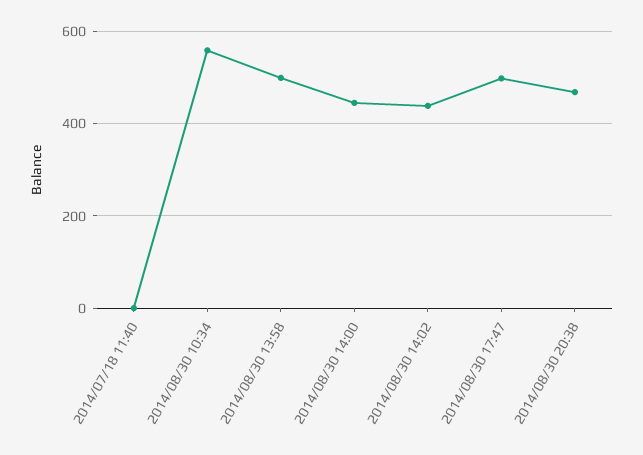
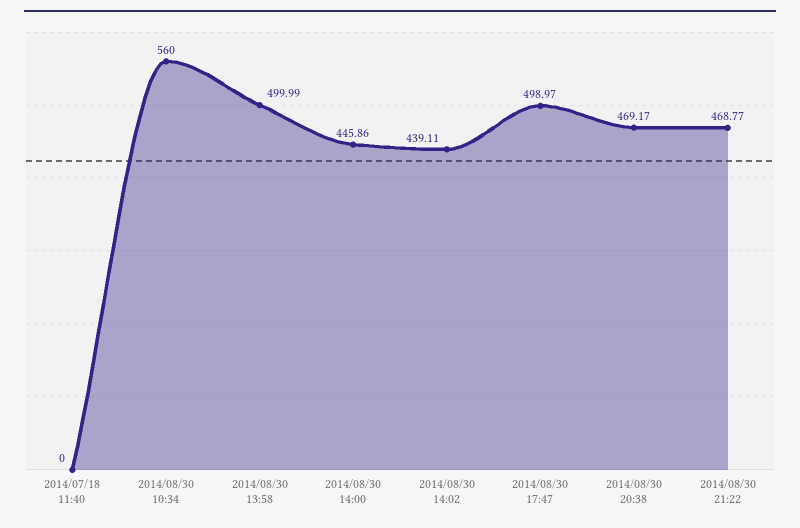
2014/08/30 21:22: none -> 468.77

